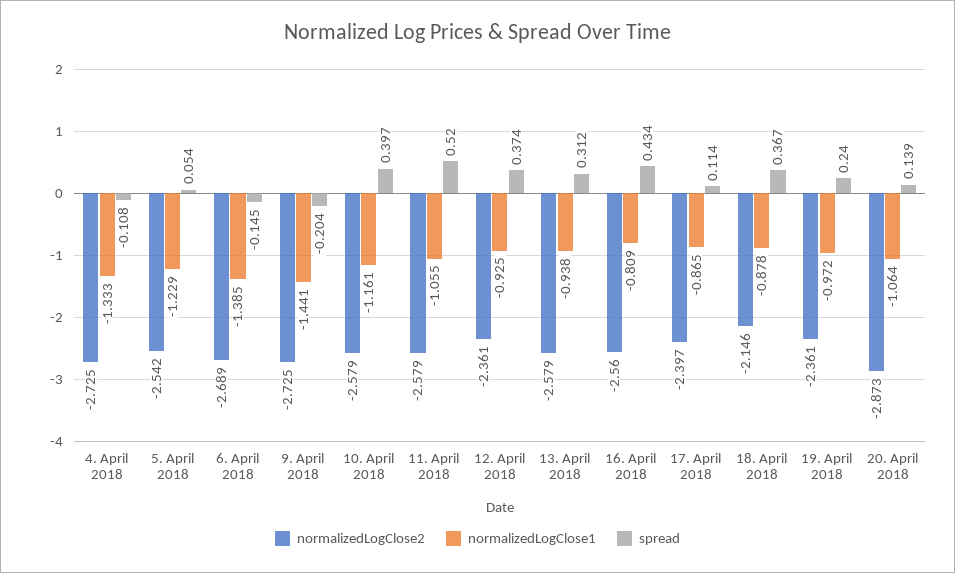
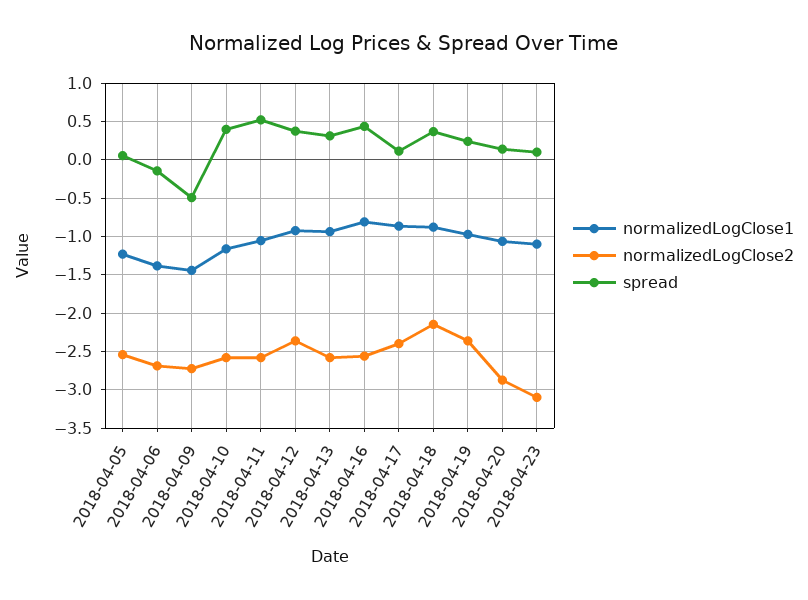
normalizedLogClose2, 4. April 2018: -2.725 -> none
normalizedLogClose1, 4. April 2018: -1.333 -> none
spread, 4. April 2018: -0.108 -> none
spread, 9. April 2018: -0.204 -> -0.5
normalizedLogClose1, 2018-04-23: none -> -1.1
normalizedLogClose2, 2018-04-23: none -> -3.1
spread, 2018-04-23: none -> 0.1

